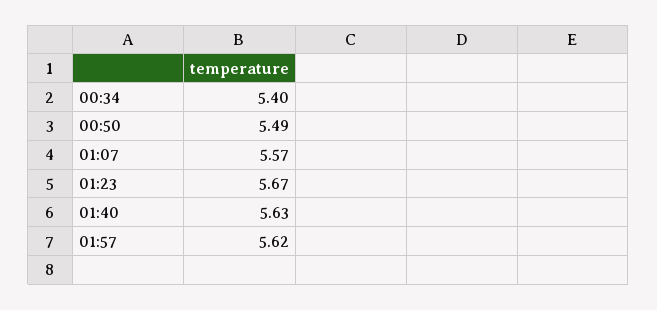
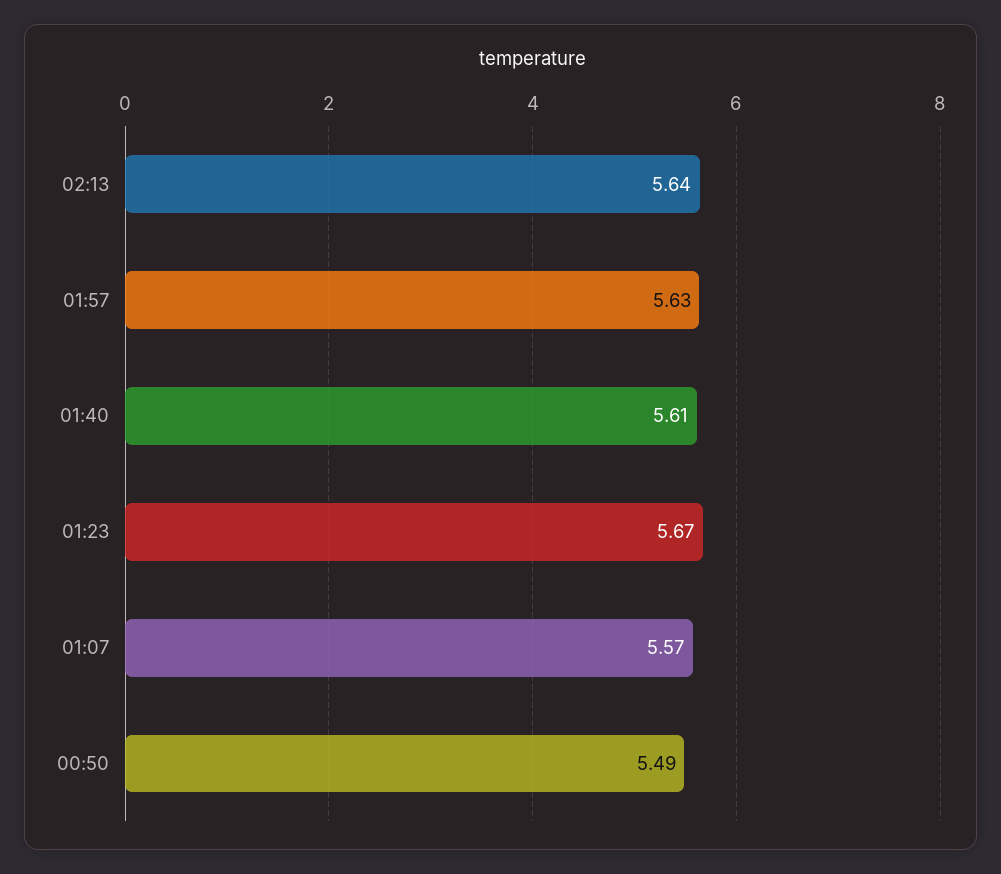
00:34: 5.4 -> none
01:40: 5.63 -> 5.61
01:57: 5.62 -> 5.63
02:13: none -> 5.64

